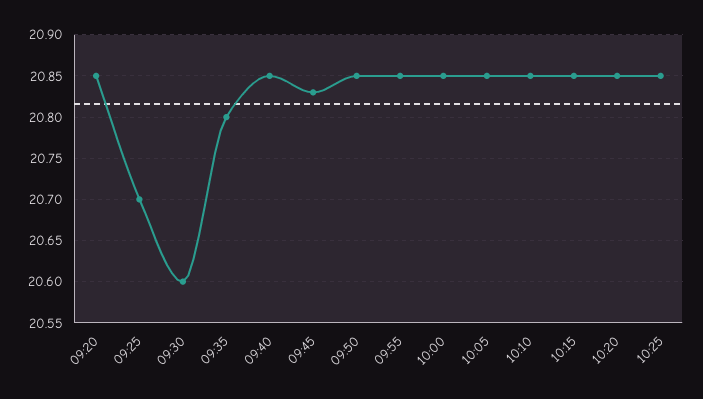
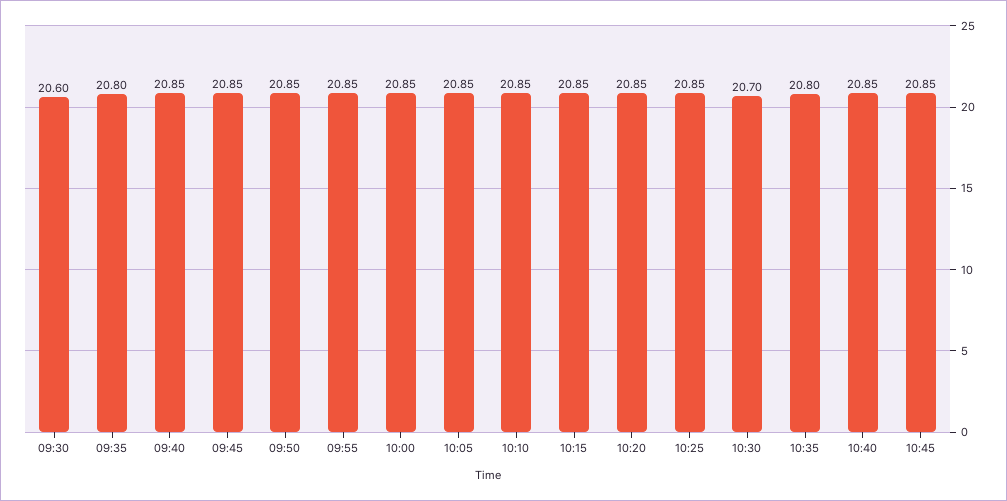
09:20: 20.85 -> none
09:25: 20.7 -> none
09:45: 20.83 -> 20.85
10:30: none -> 20.7
10:35: none -> 20.8
10:40: none -> 20.85
10:45: none -> 20.85

